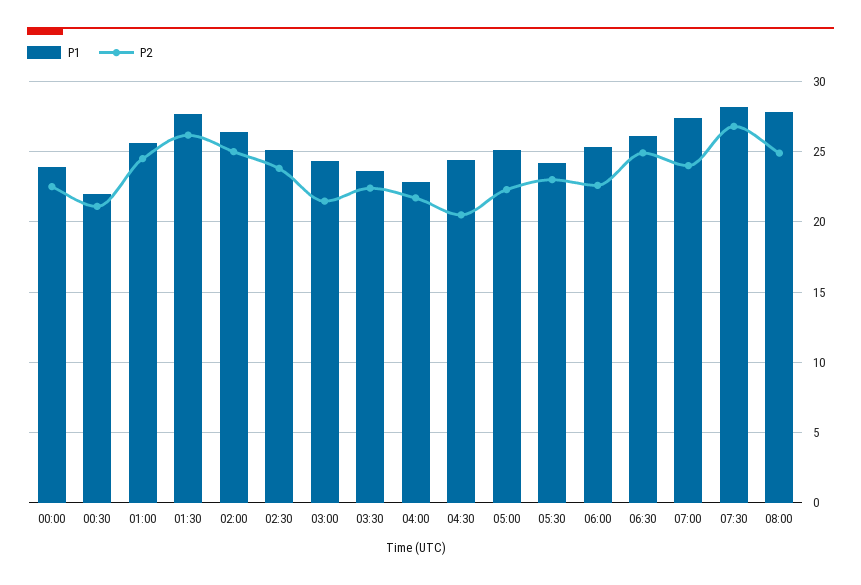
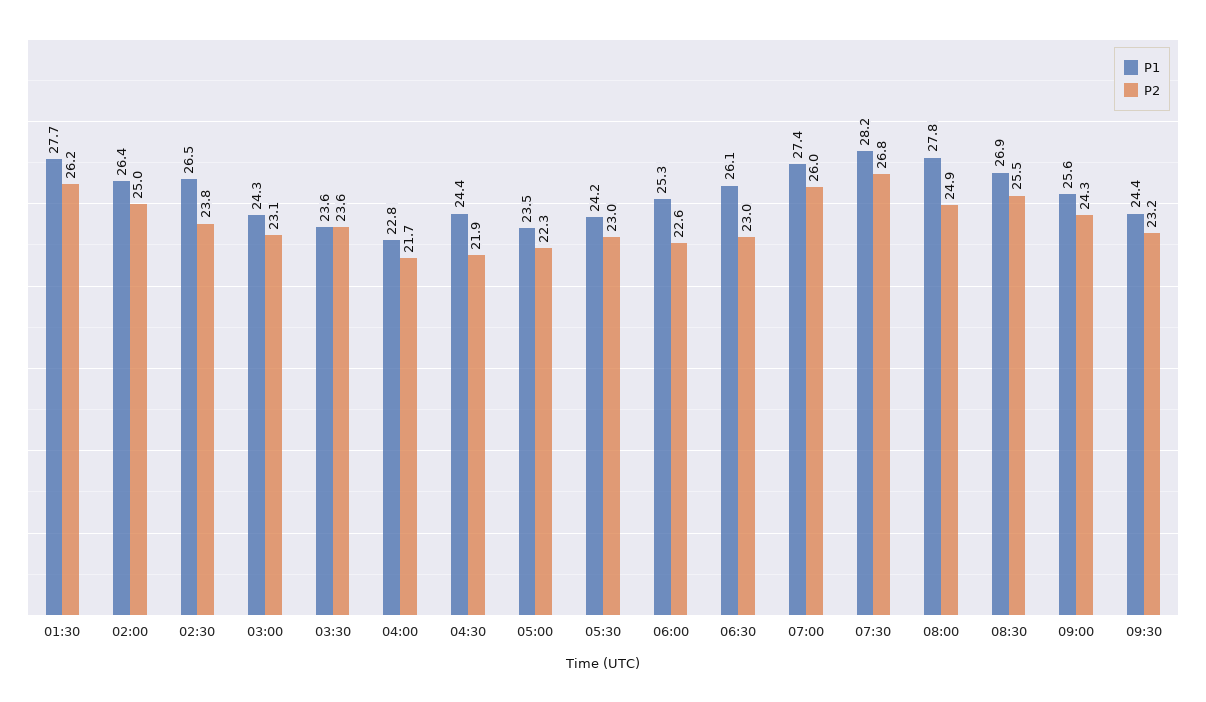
P1, 00:00: 24 -> none
P2, 00:00: 22.5 -> none
P1, 00:30: 22 -> none
P2, 00:30: 21 -> none
P1, 01:00: 25.5 -> none
P2, 01:00: 24.5 -> none
P1, 02:30: 25 -> 26.5
P2, 03:00: 21.5 -> 23.1
P2, 03:30: 22.5 -> 23.6
P2, 04:30: 20.5 -> 21.9
P1, 05:00: 25 -> 23.5
P2, 06:30: 25 -> 23
P2, 07:00: 24 -> 26
P1, 08:30: none -> 26.9
P2, 08:30: none -> 25.5
P1, 09:00: none -> 25.6
P2, 09:00: none -> 24.3
P1, 09:30: none -> 24.4
P2, 09:30: none -> 23.2

